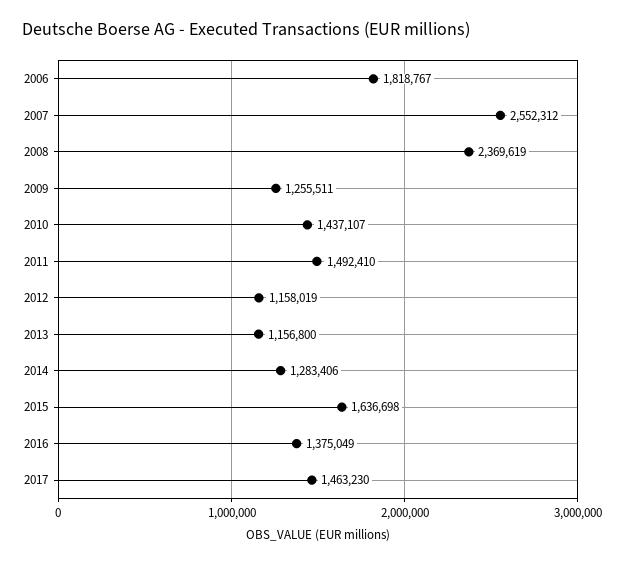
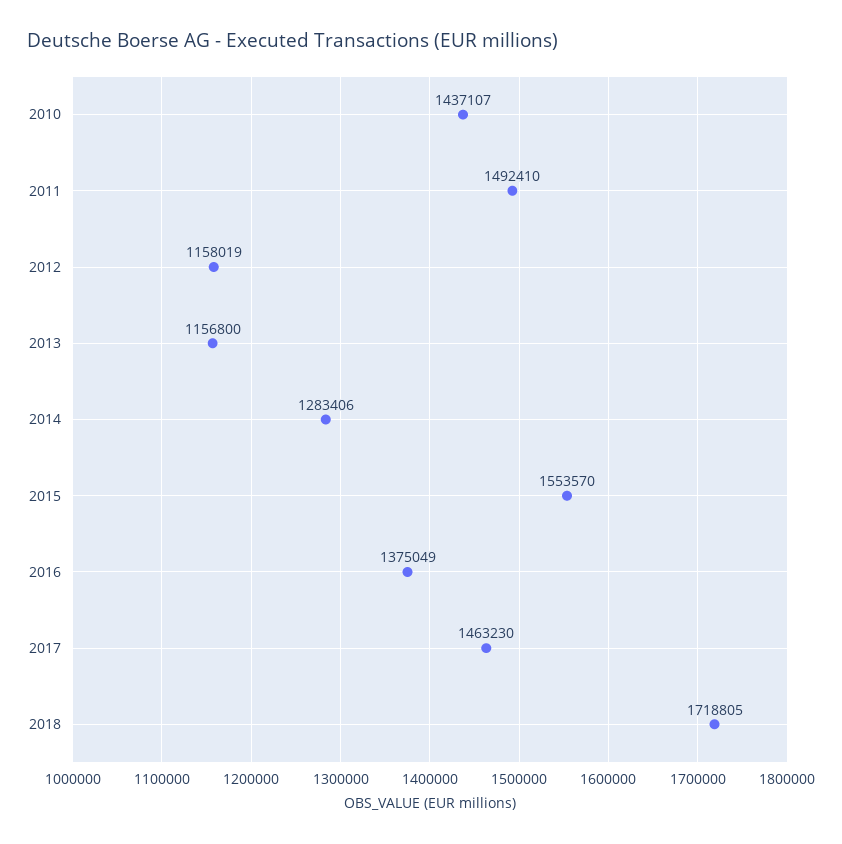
2006: 1818767 -> none
2007: 2552312 -> none
2008: 2369619 -> none
2009: 1255511 -> none
2015: 1636698 -> 1553570
2018: none -> 1718805

